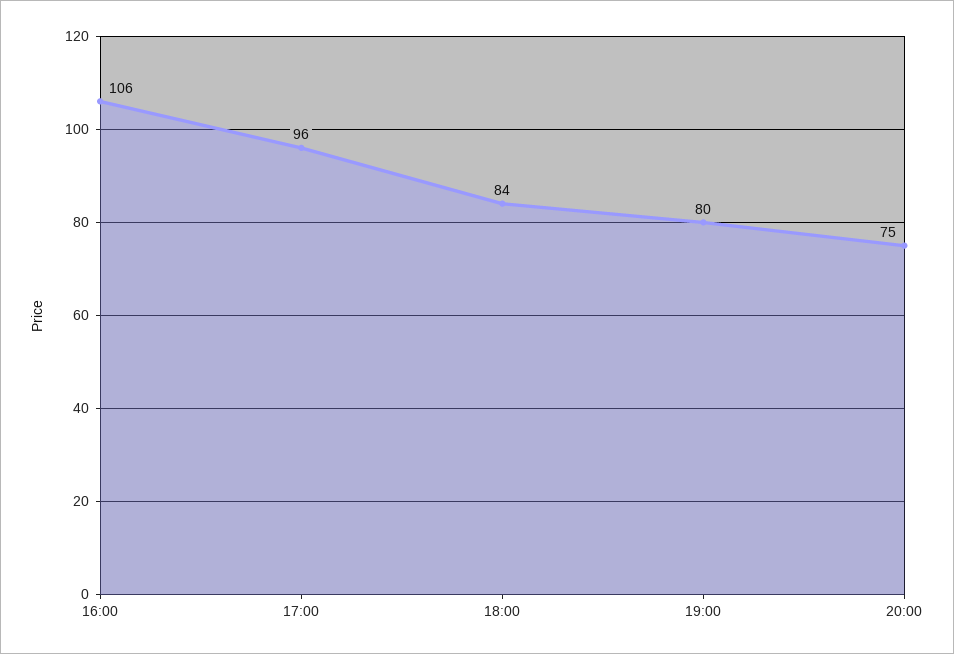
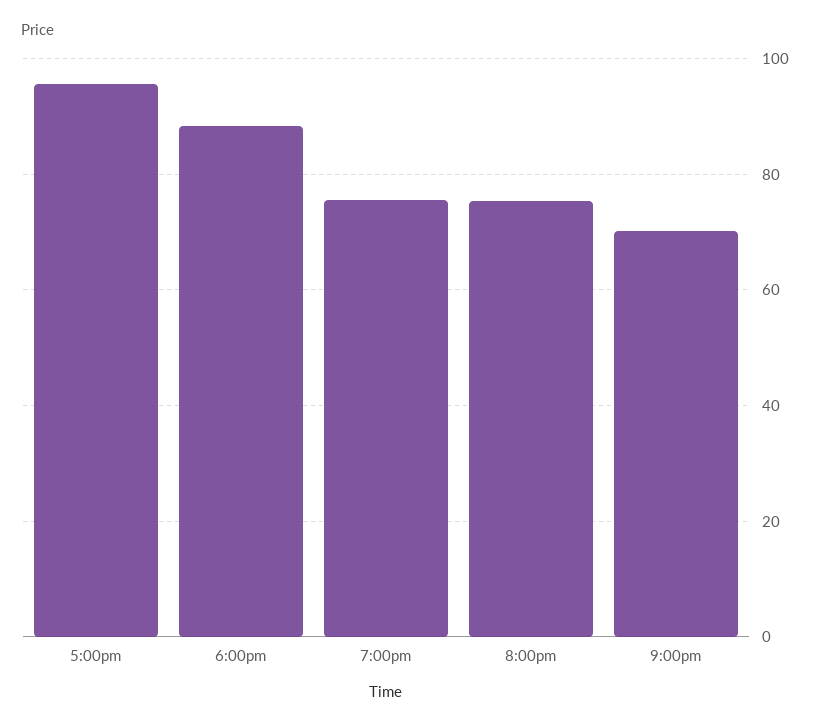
16:00: 106 -> none
18:00: 84 -> 88
19:00: 80 -> 76
9:00pm: none -> 70

